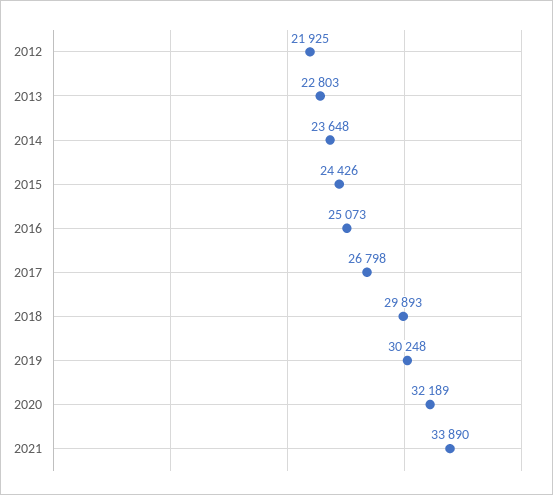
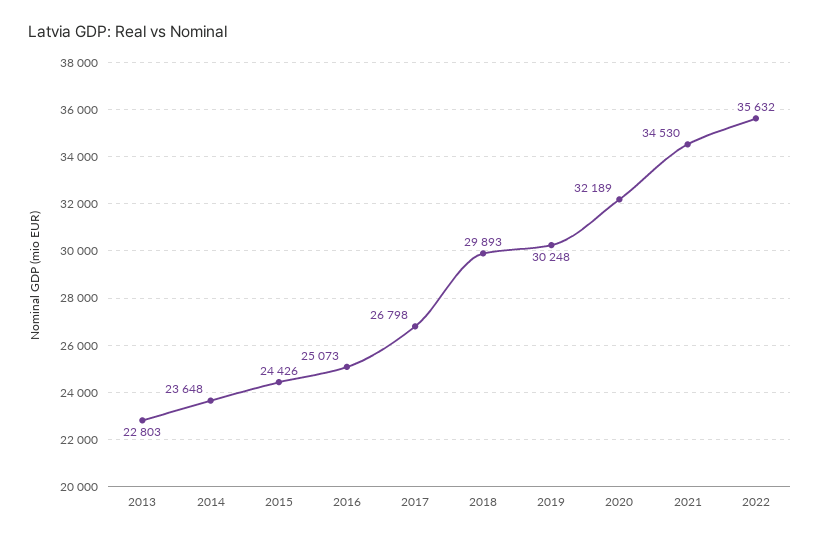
2012: 21925 -> none
2021: 33890 -> 34530
2022: none -> 35632

